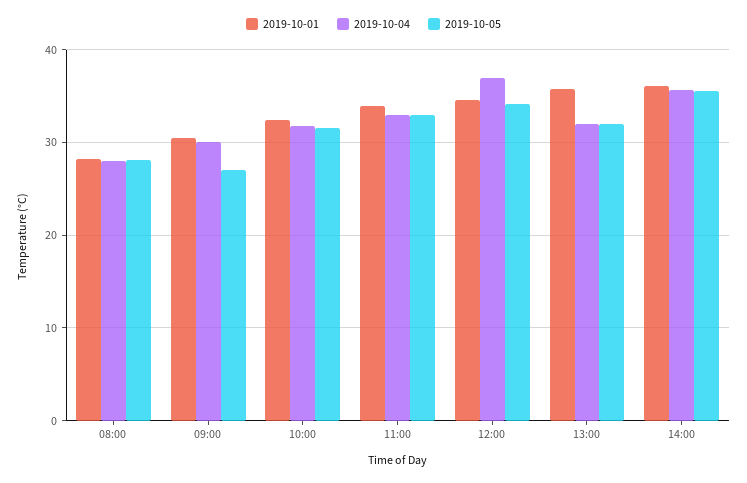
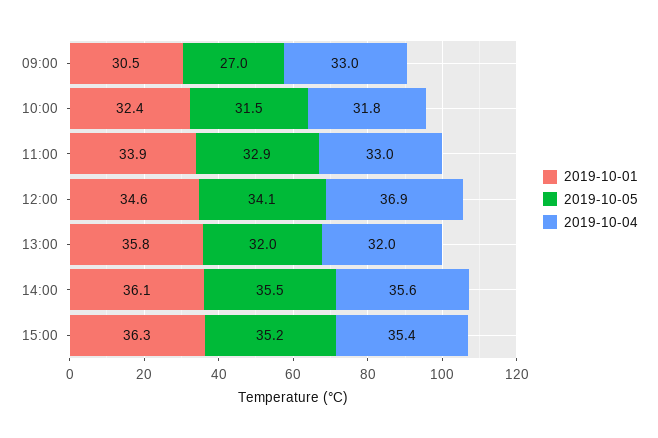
2019-10-01, 08:00: 28 -> none
2019-10-04, 08:00: 28 -> none
2019-10-05, 08:00: 28 -> none
2019-10-04, 09:00: 30 -> 33
2019-10-01, 15:00: none -> 36.3
2019-10-05, 15:00: none -> 35.2
2019-10-04, 15:00: none -> 35.4

